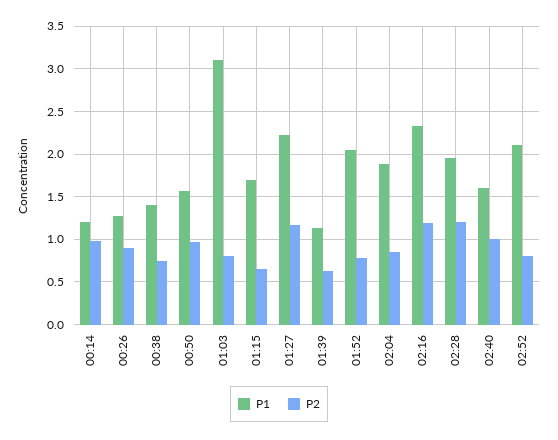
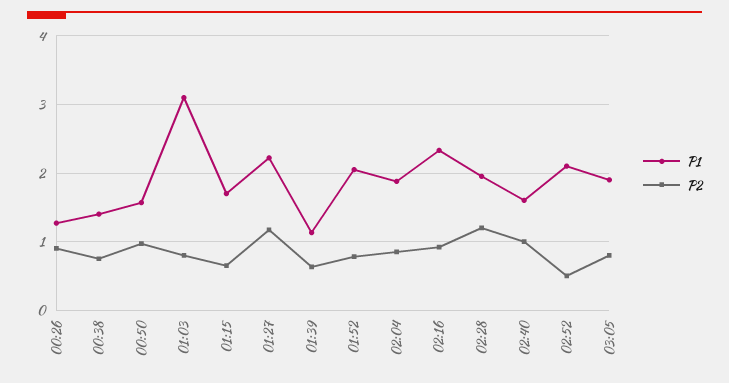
P1, 00:14: 1.2 -> none
P2, 00:14: 1 -> none
P2, 02:16: 1.2 -> 0.9
P2, 02:52: 0.8 -> 0.5
P1, 03:05: none -> 1.9
P2, 03:05: none -> 0.8

